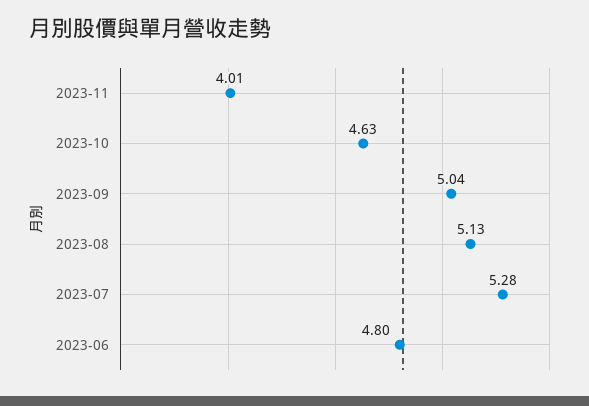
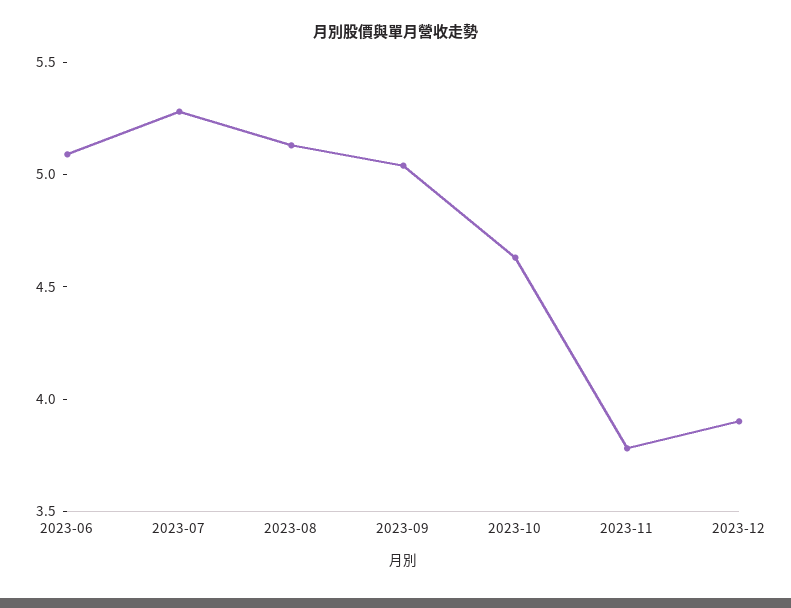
2023-11: 4.01 -> 3.8
2023-06: 4.8 -> 5.1
2023-12: none -> 3.9

